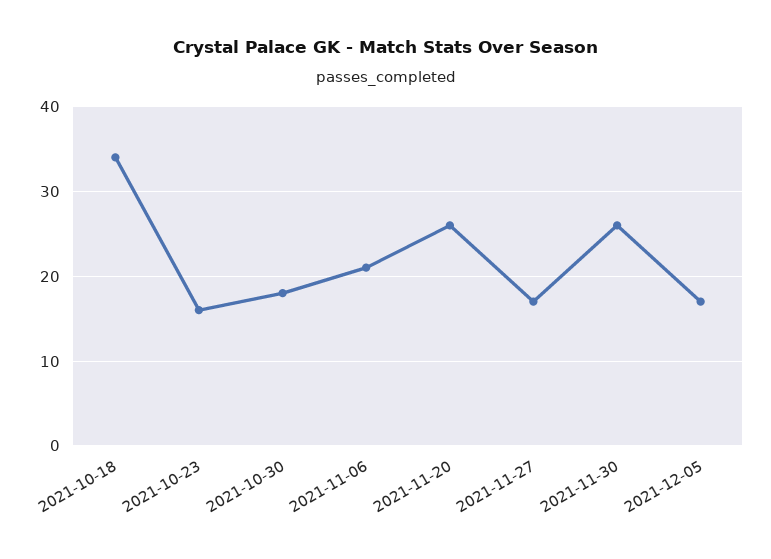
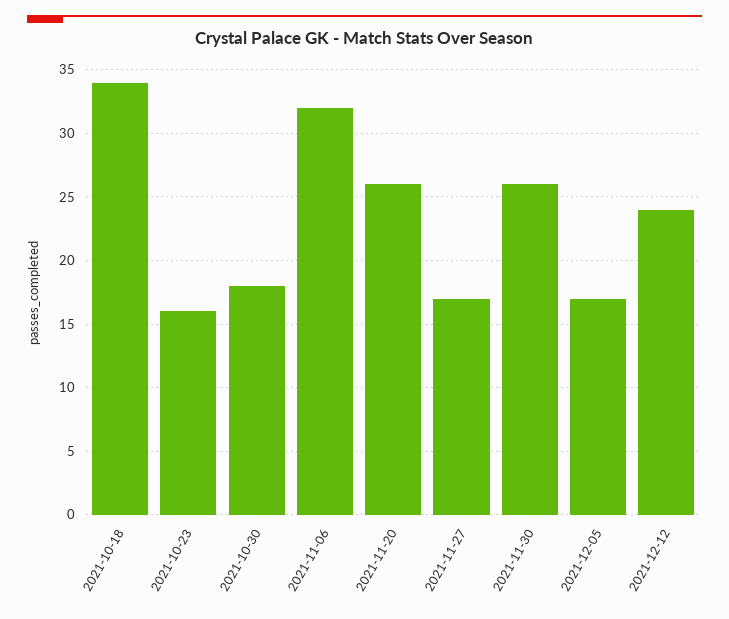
2021-11-06: 21 -> 32
2021-12-12: none -> 24

